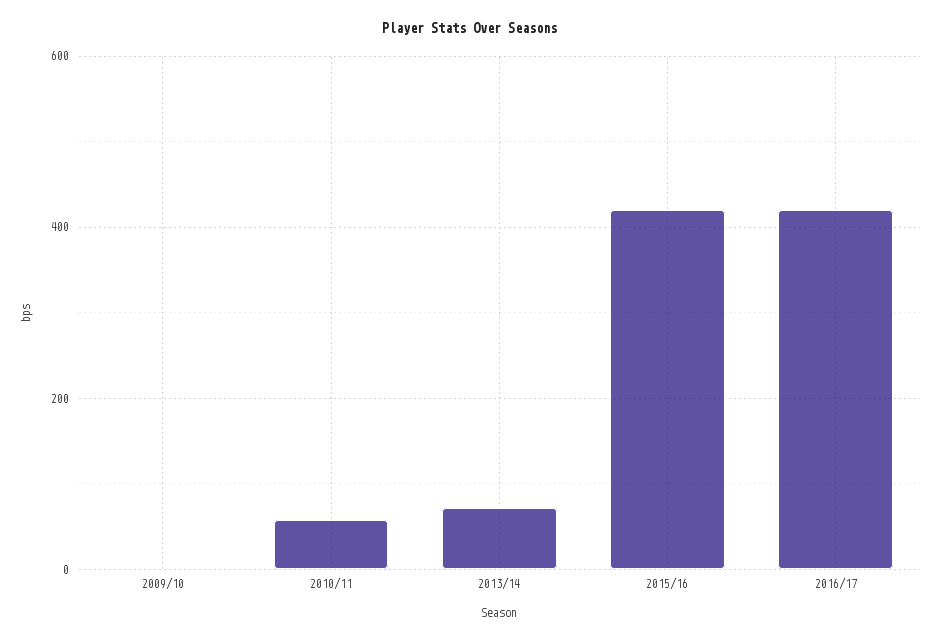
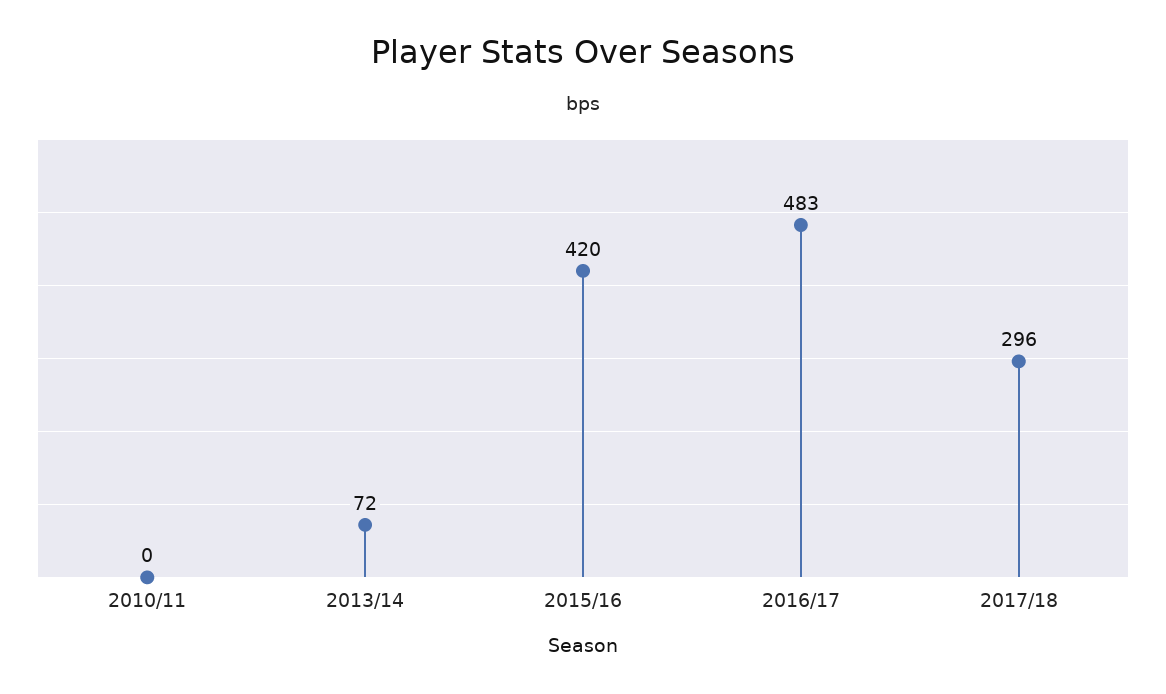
2009/10: 0 -> none
2010/11: 60 -> 0
2016/17: 420 -> 483
2017/18: none -> 296

